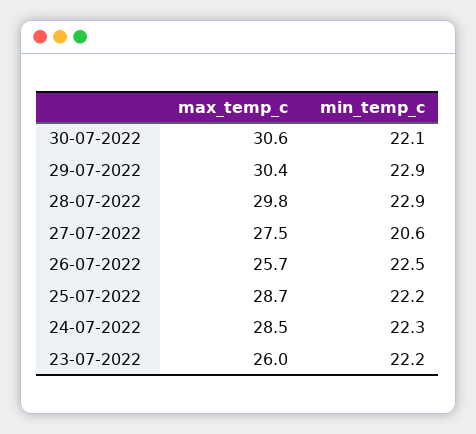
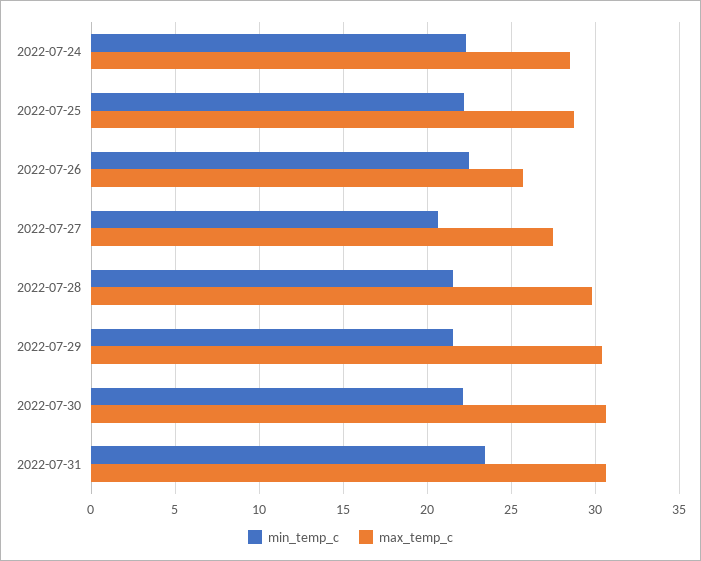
min_temp_c, 29-07-2022: 22.9 -> 21.5
min_temp_c, 28-07-2022: 22.9 -> 21.5
max_temp_c, 23-07-2022: 26 -> none
min_temp_c, 23-07-2022: 22.2 -> none
min_temp_c, 2022-07-31: none -> 23.5
max_temp_c, 2022-07-31: none -> 30.5

